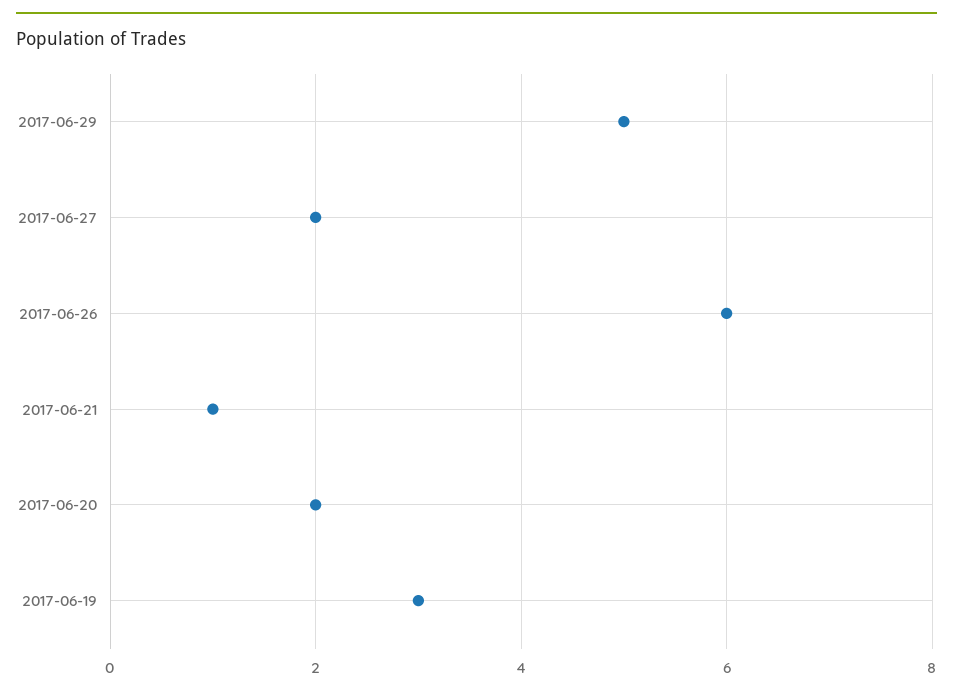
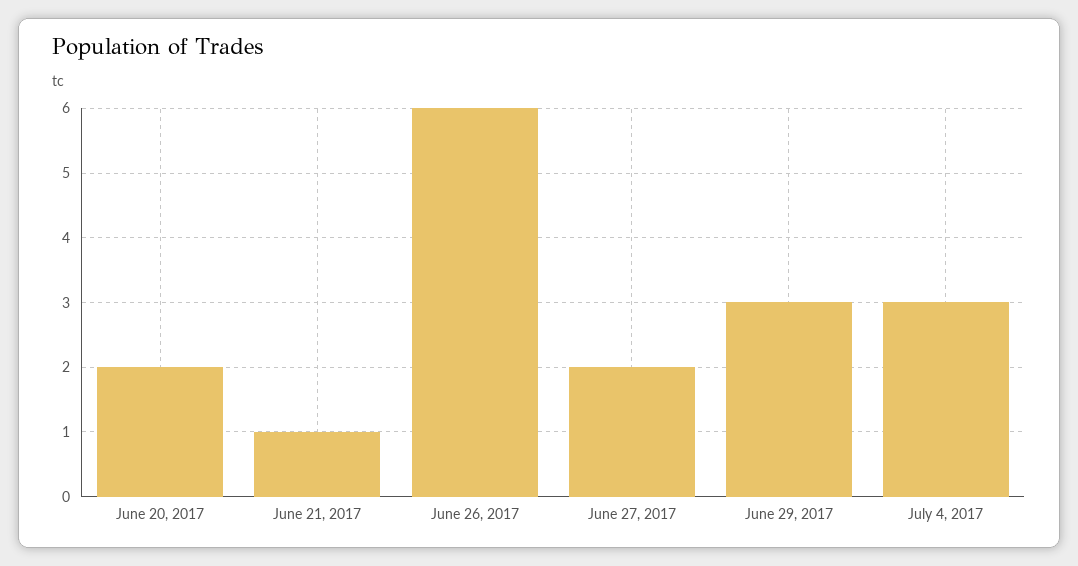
2017-06-29: 5 -> 3
2017-06-19: 3 -> none
July 4, 2017: none -> 3

